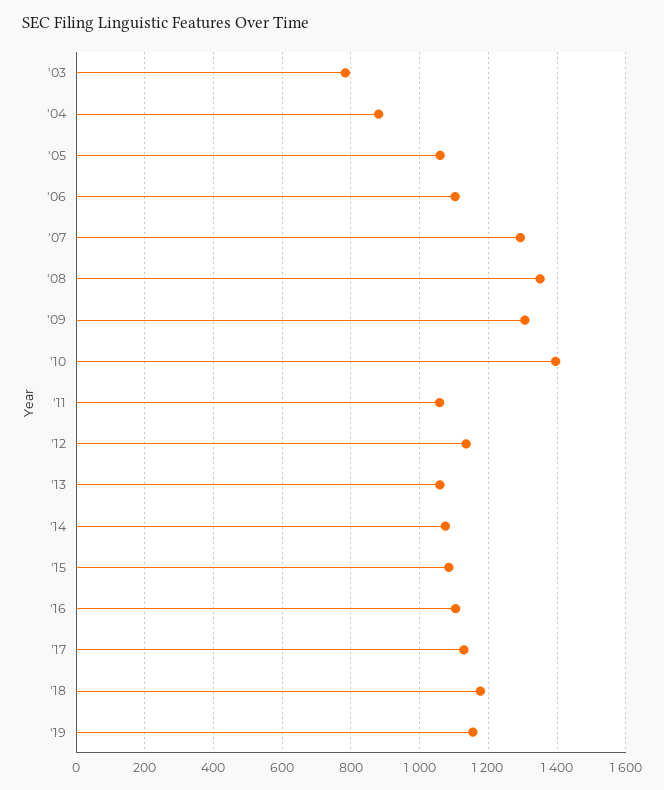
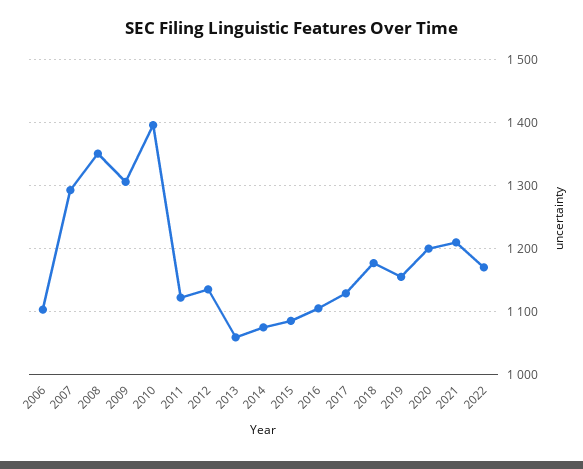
'03: 780 -> none
'04: 880 -> none
'05: 1060 -> none
'11: 1060 -> 1120
2020: none -> 1200
2021: none -> 1210
2022: none -> 1170

